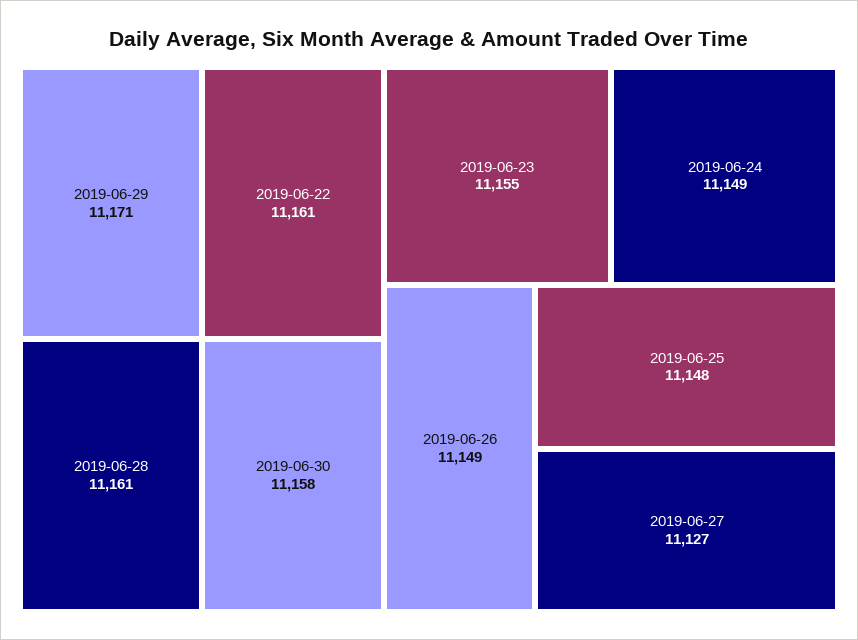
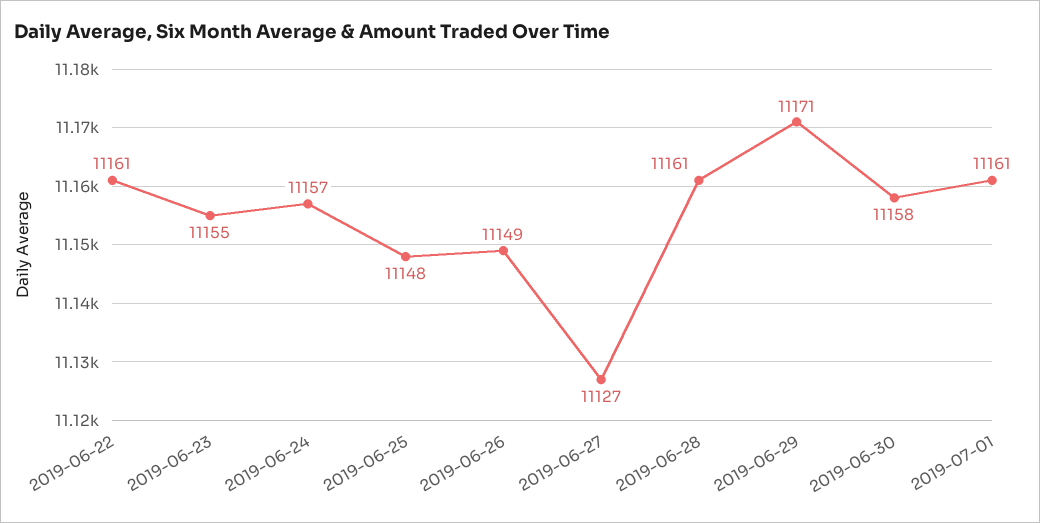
2019-06-24: 11149 -> 11157
2019-07-01: none -> 11161

